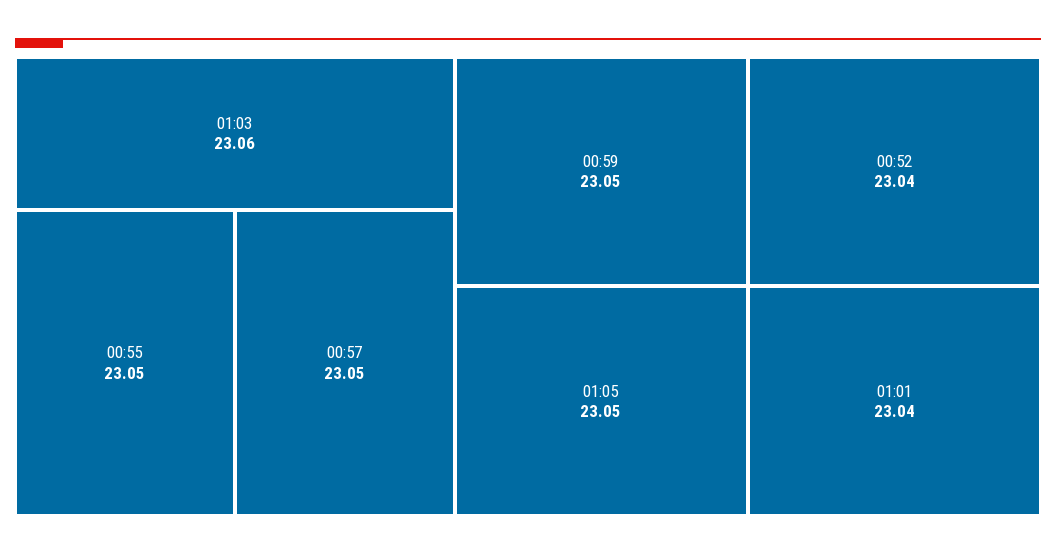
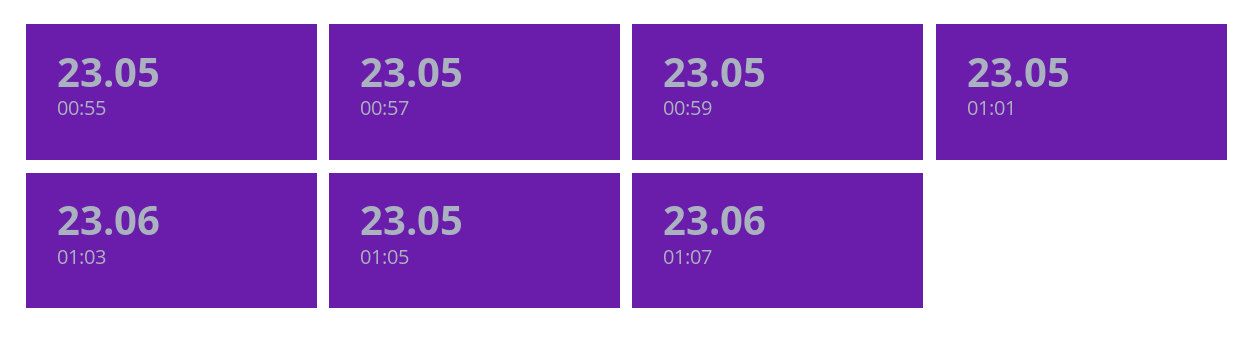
00:52: 23.04 -> none
01:01: 23.04 -> 23.05
01:07: none -> 23.06

